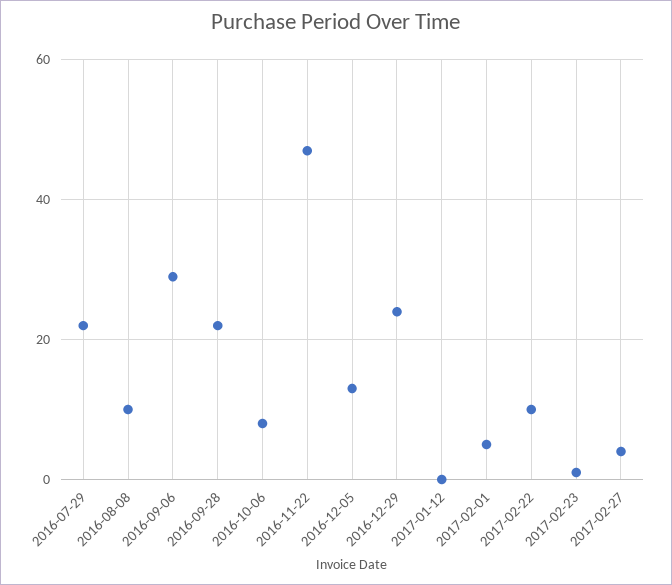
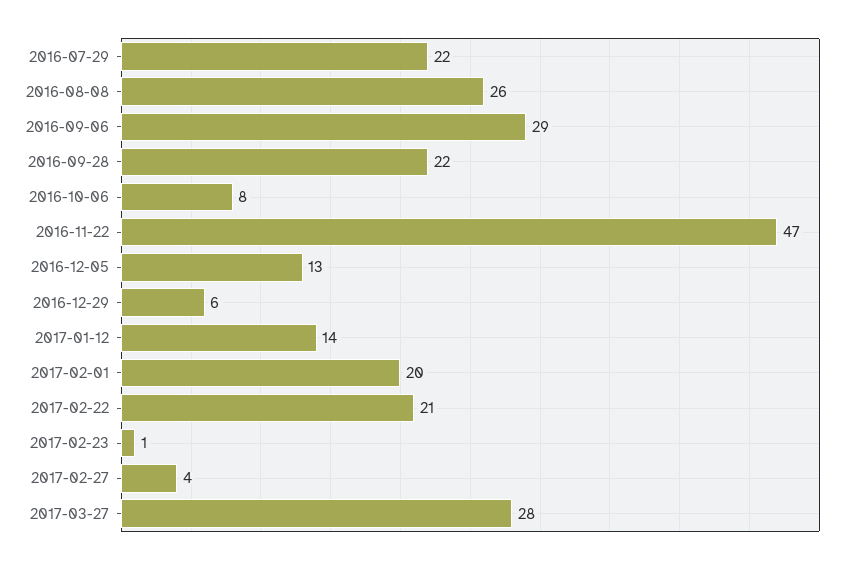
2016-08-08: 10 -> 26
2016-12-29: 25 -> 6
2017-01-12: 0 -> 14
2017-02-01: 5 -> 20
2017-02-22: 10 -> 21
2017-03-27: none -> 28

